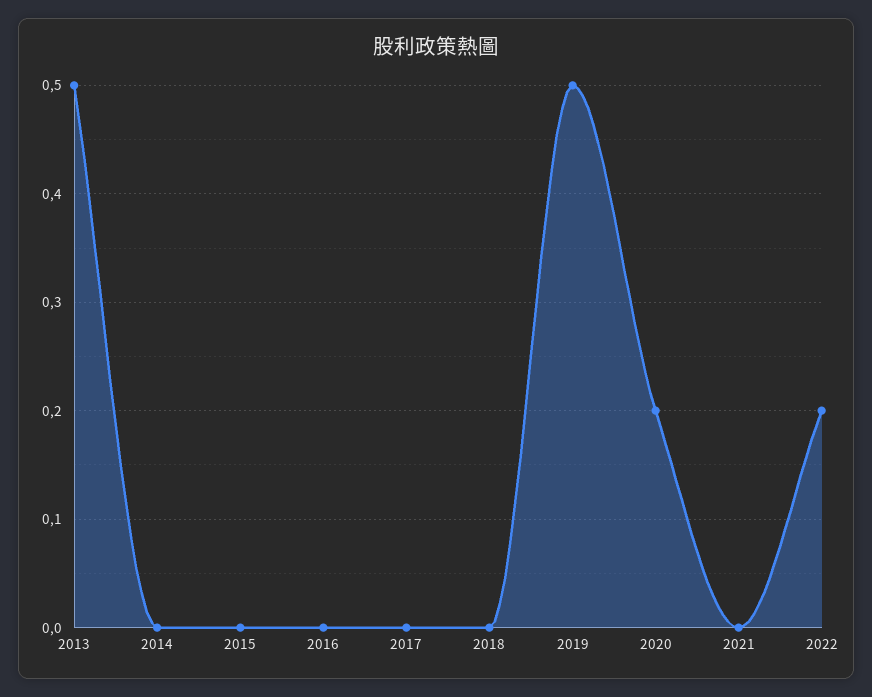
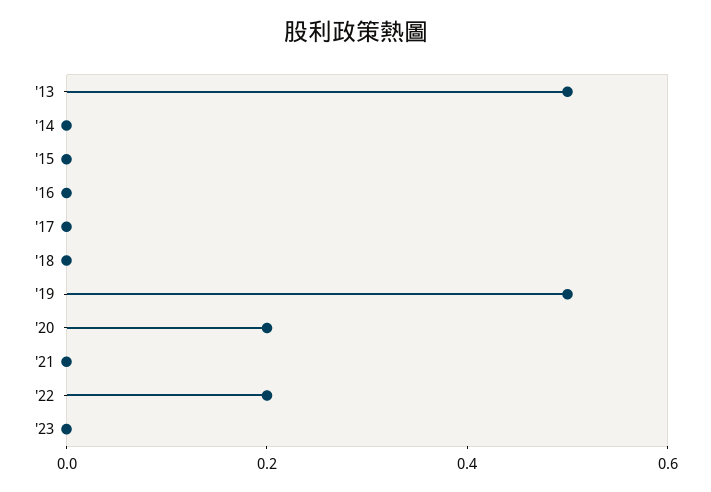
'23: none -> 0

